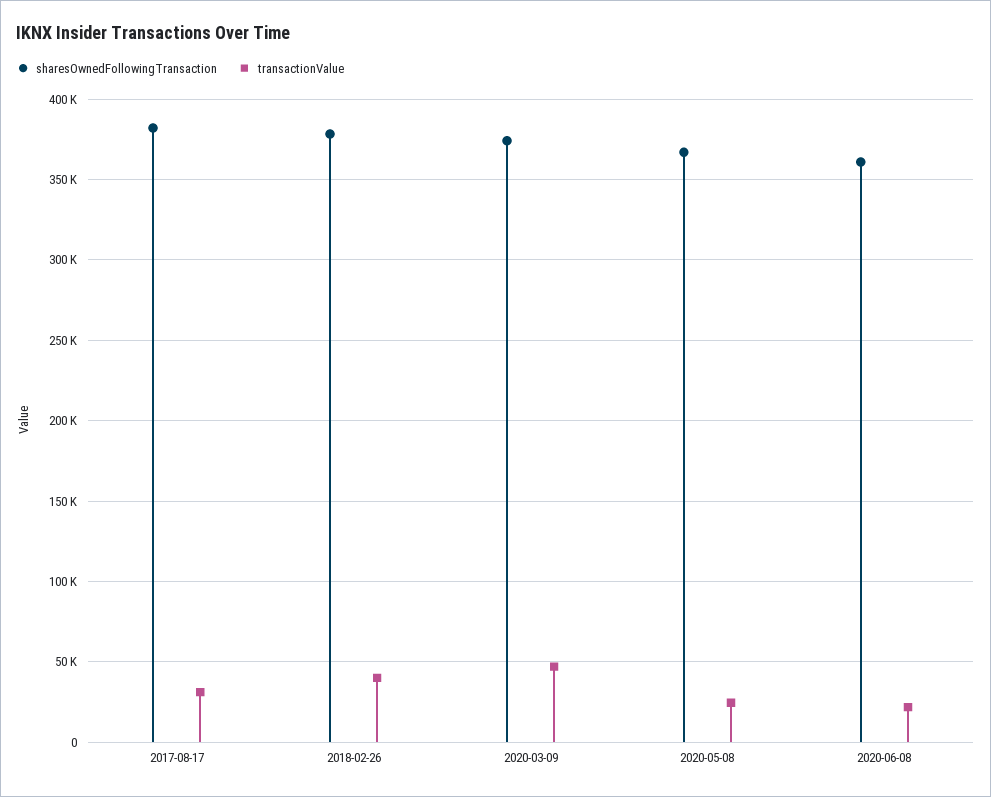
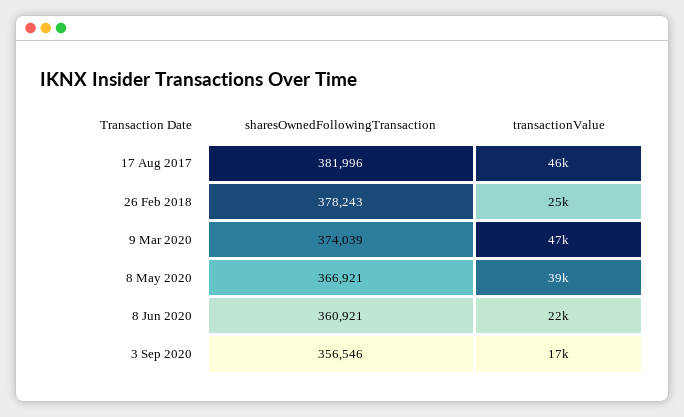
transactionValue, 2017-08-17: 30000 -> 46000
transactionValue, 2018-02-26: 40000 -> 25000
transactionValue, 2020-05-08: 25000 -> 39000
sharesOwnedFollowingTransaction, 3 Sep 2020: none -> 356546
transactionValue, 3 Sep 2020: none -> 17000

